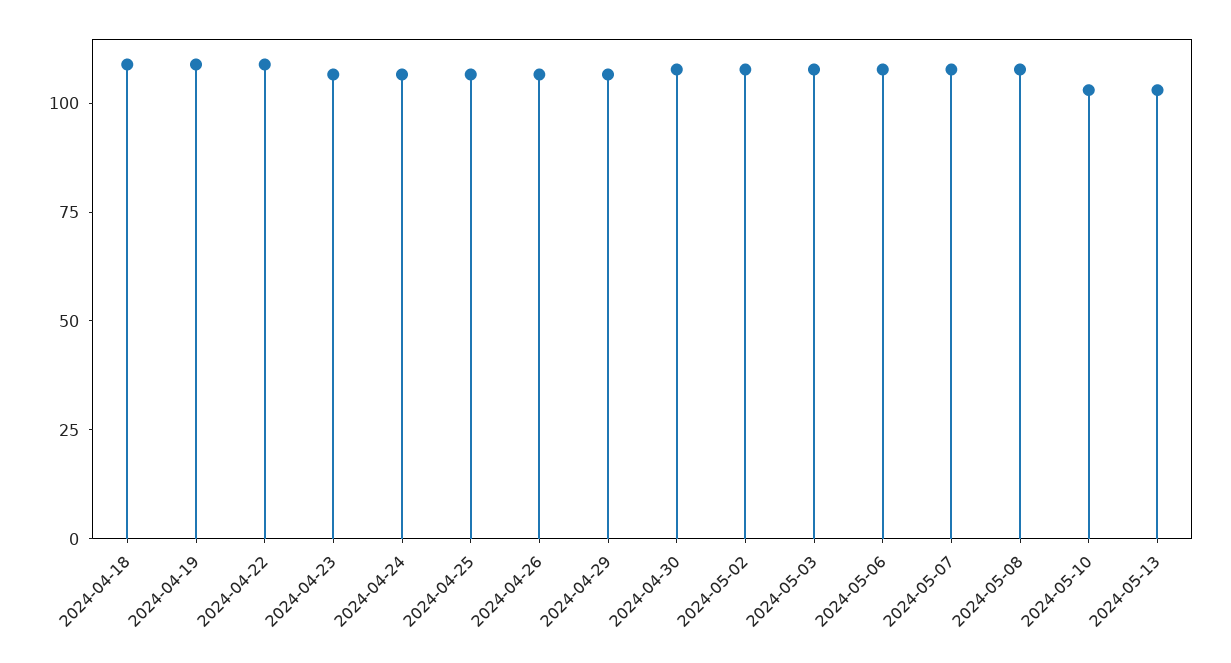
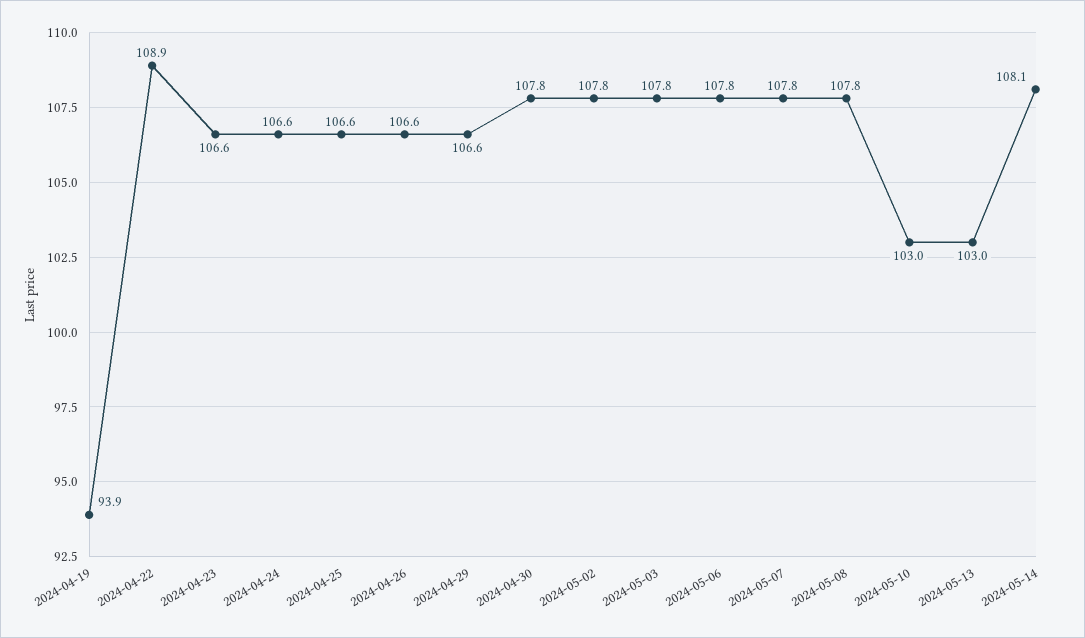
2024-04-18: 110 -> none
2024-04-19: 110 -> 93.9
2024-05-14: none -> 108.1

